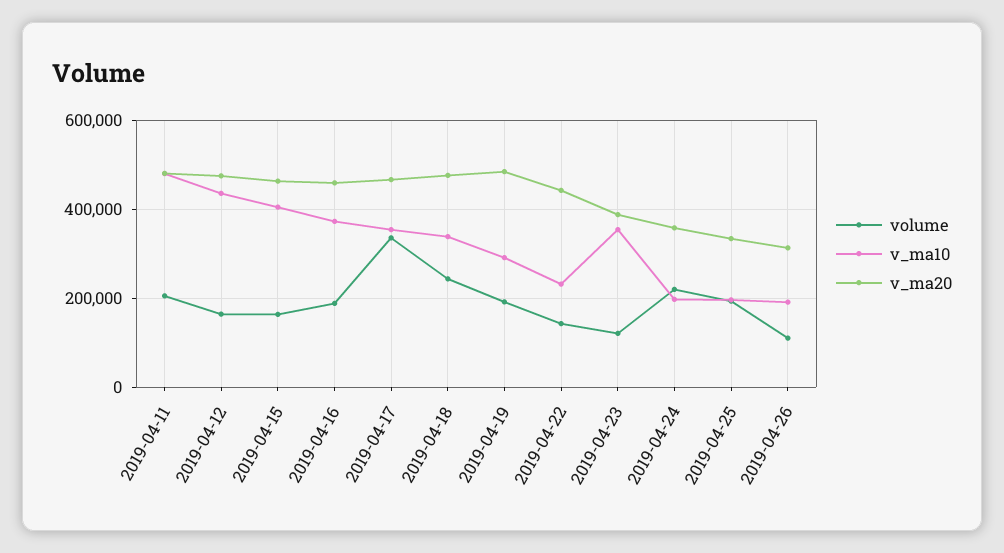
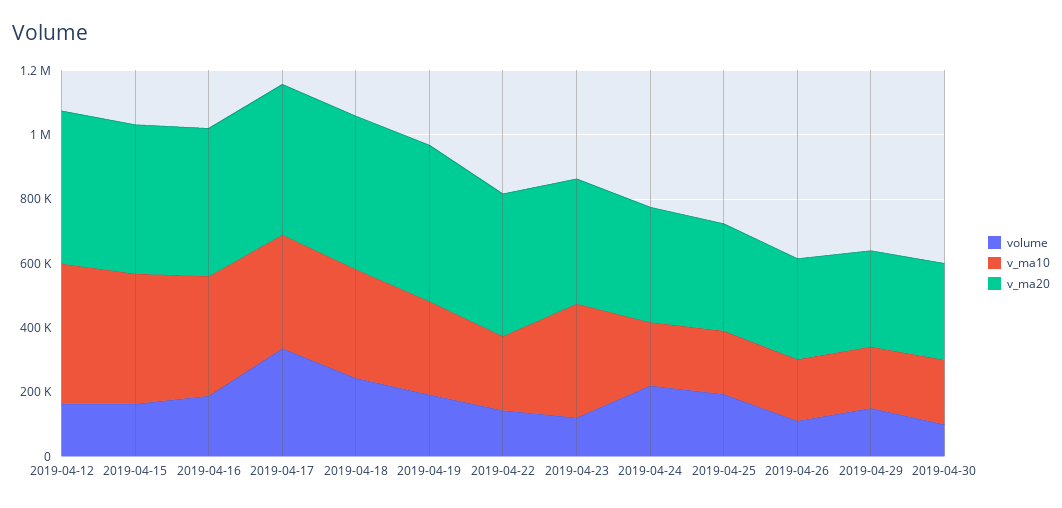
volume, 2019-04-11: 200000 -> none
v_ma10, 2019-04-11: 480000 -> none
v_ma20, 2019-04-11: 480000 -> none
volume, 2019-04-29: none -> 150000
v_ma10, 2019-04-29: none -> 200000
v_ma20, 2019-04-29: none -> 300000
volume, 2019-04-30: none -> 100000
v_ma10, 2019-04-30: none -> 200000
v_ma20, 2019-04-30: none -> 300000

